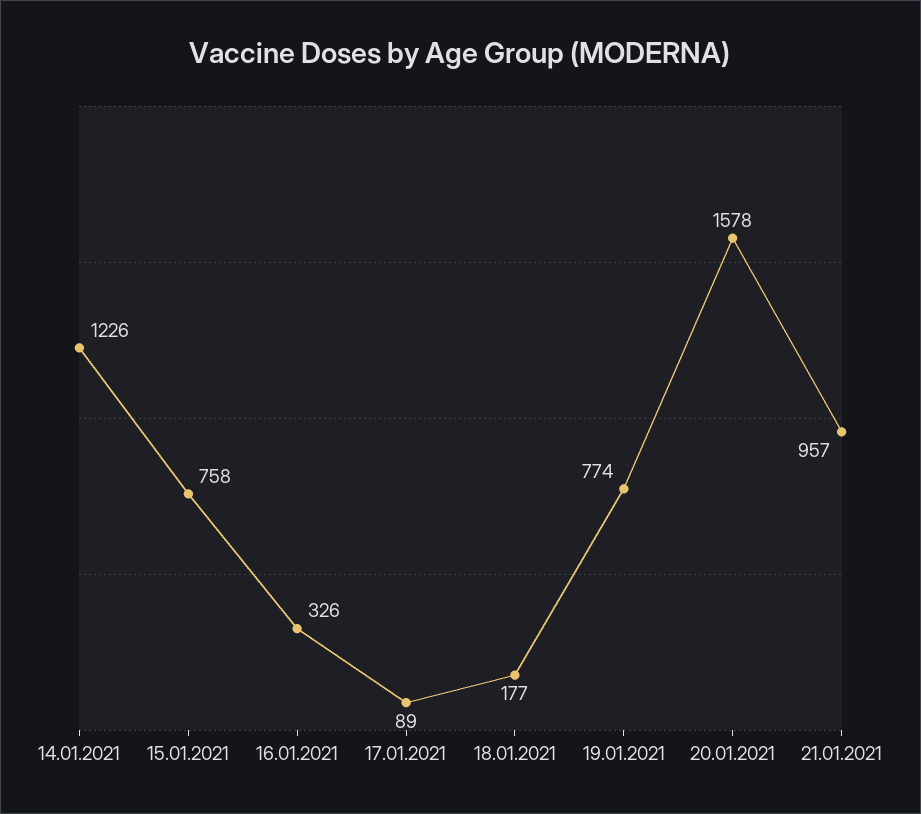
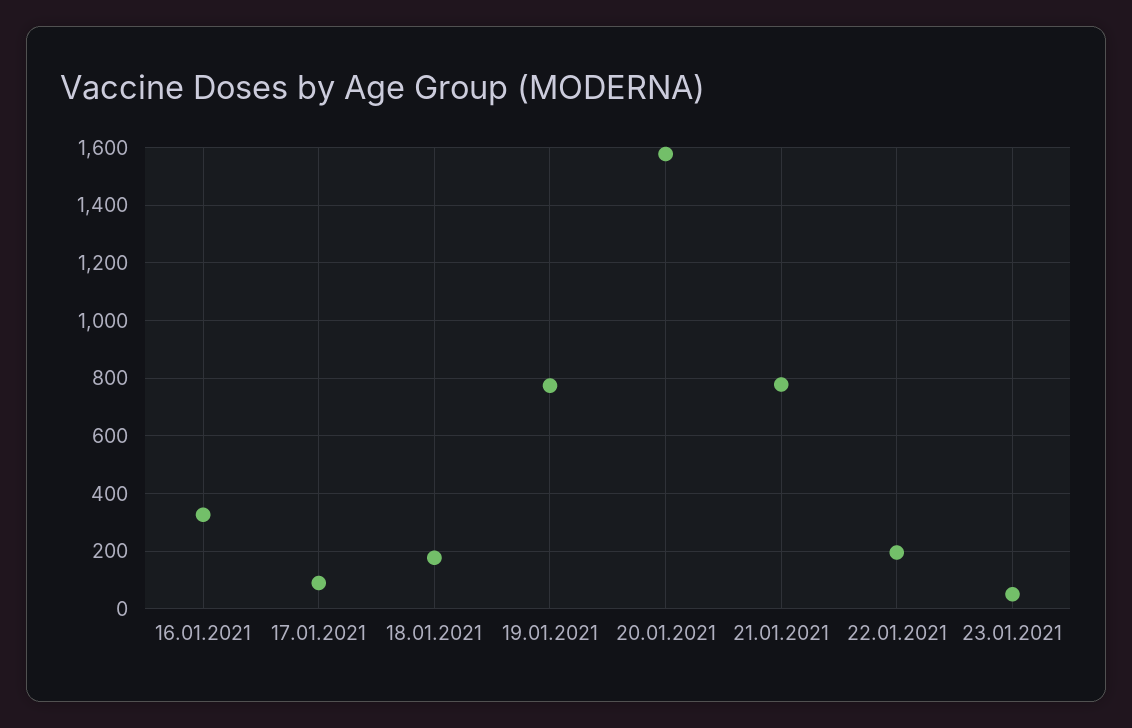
14.01.2021: 1226 -> none
15.01.2021: 758 -> none
21.01.2021: 957 -> 775
22.01.2021: none -> 200
23.01.2021: none -> 50

